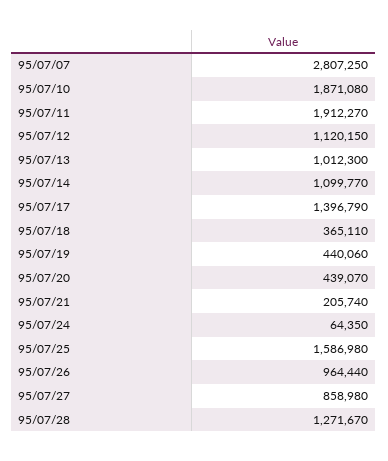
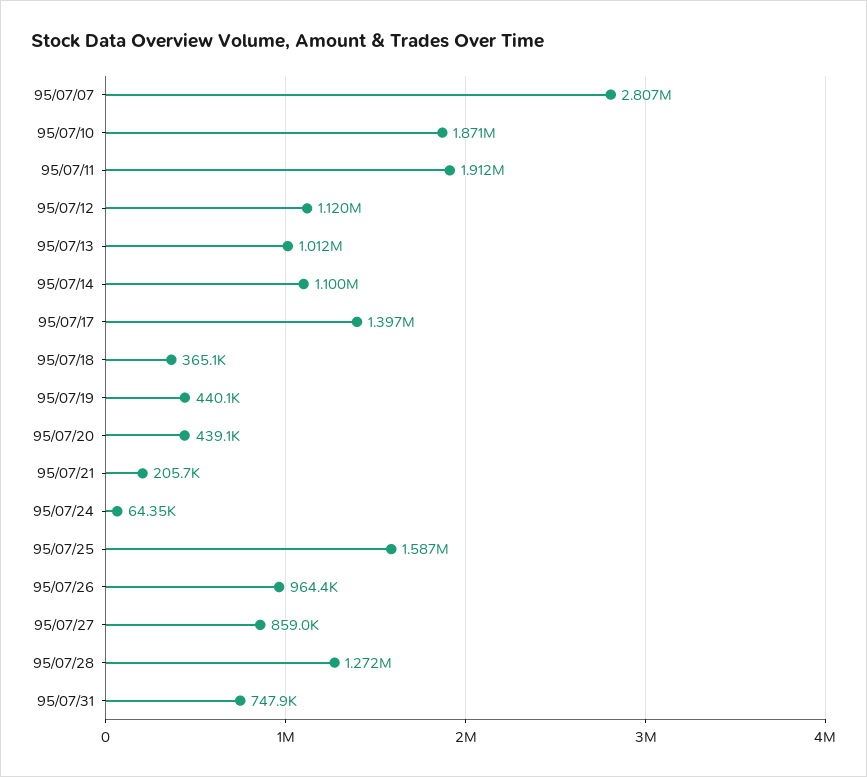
95/07/31: none -> 747900

